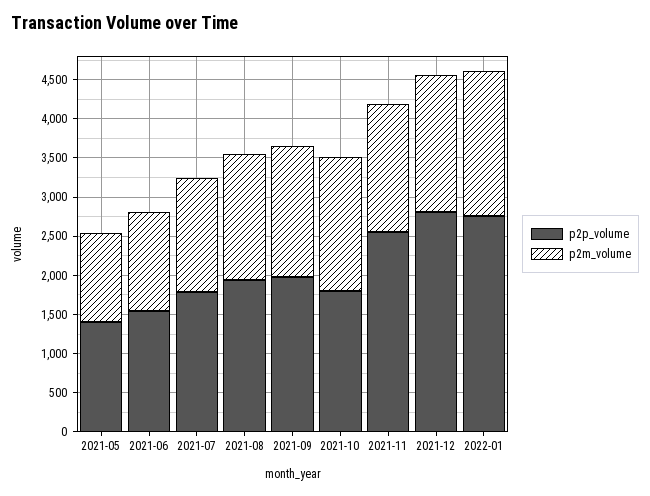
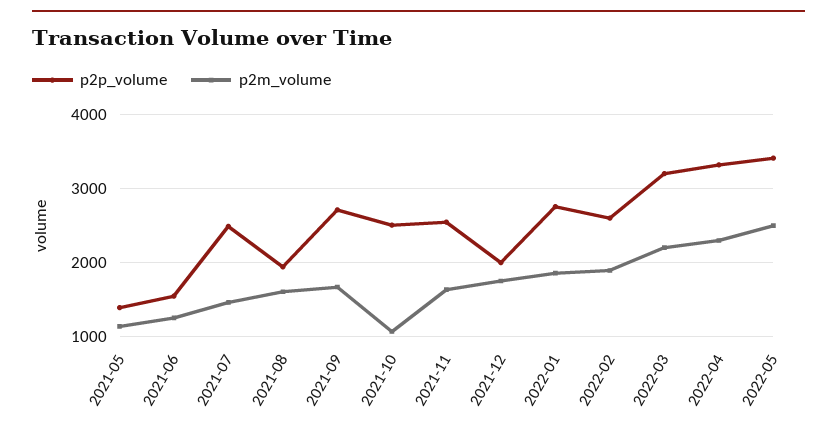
p2p_volume, 2021-07: 1750 -> 2500
p2p_volume, 2021-09: 2000 -> 2700
p2p_volume, 2021-10: 1750 -> 2500
p2m_volume, 2021-10: 1750 -> 1100
p2p_volume, 2021-12: 2750 -> 2000
p2p_volume, 2022-02: none -> 2600
p2m_volume, 2022-02: none -> 1900
p2p_volume, 2022-03: none -> 3200
p2m_volume, 2022-03: none -> 2200
p2p_volume, 2022-04: none -> 3300
p2m_volume, 2022-04: none -> 2300
p2p_volume, 2022-05: none -> 3400
p2m_volume, 2022-05: none -> 2500

